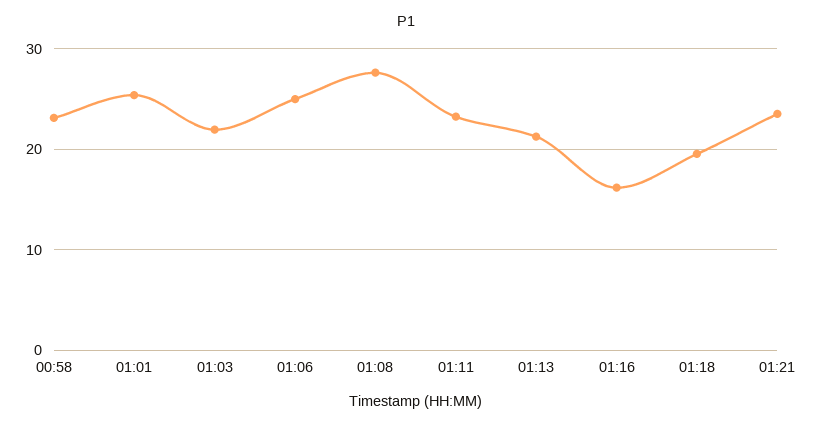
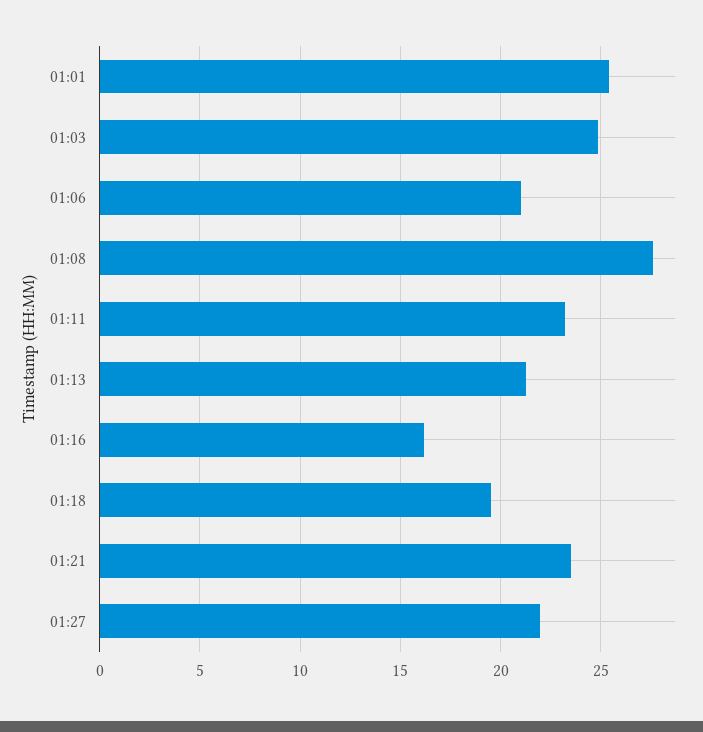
00:58: 23 -> none
01:03: 22 -> 25
01:06: 25 -> 21
01:27: none -> 22

